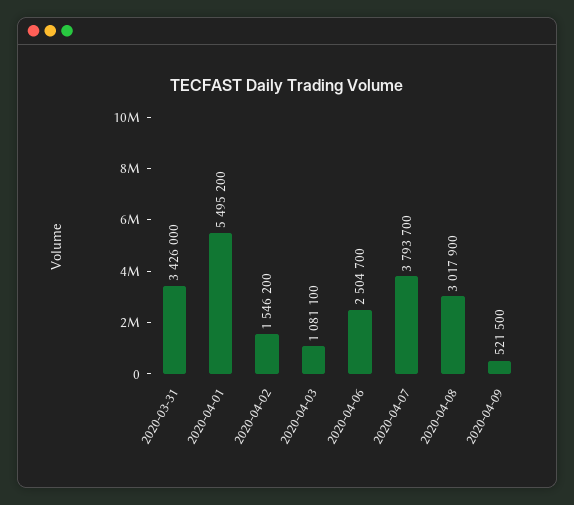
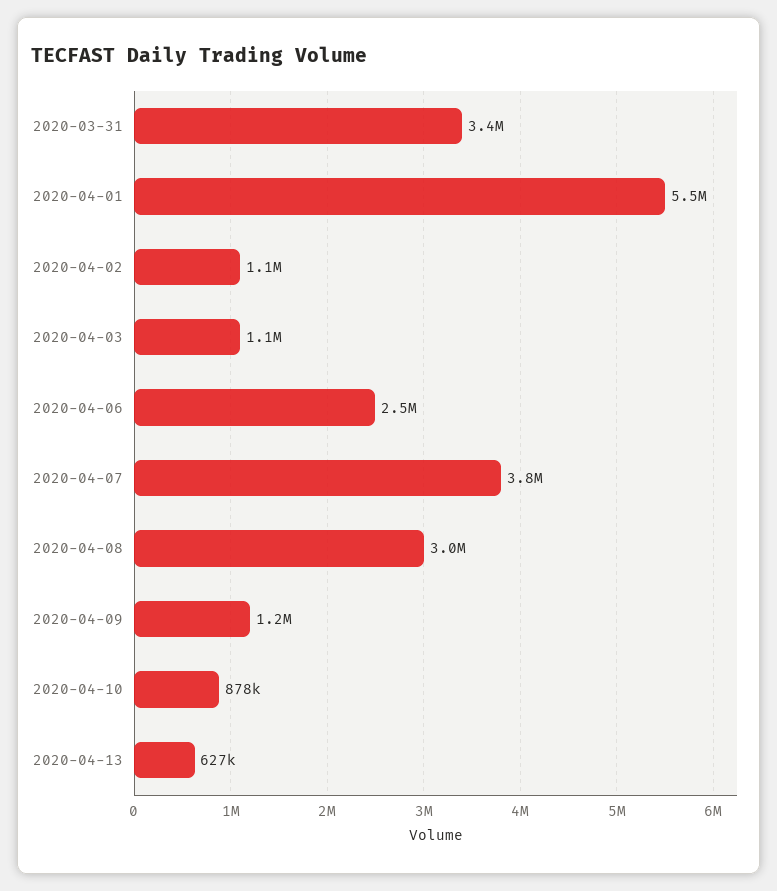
2020-04-02: 1546200 -> 1100000
2020-04-09: 521500 -> 1200000
2020-04-10: none -> 878000
2020-04-13: none -> 627000

